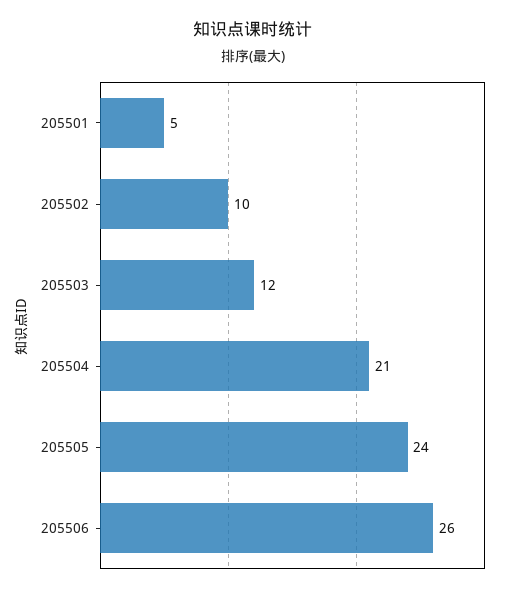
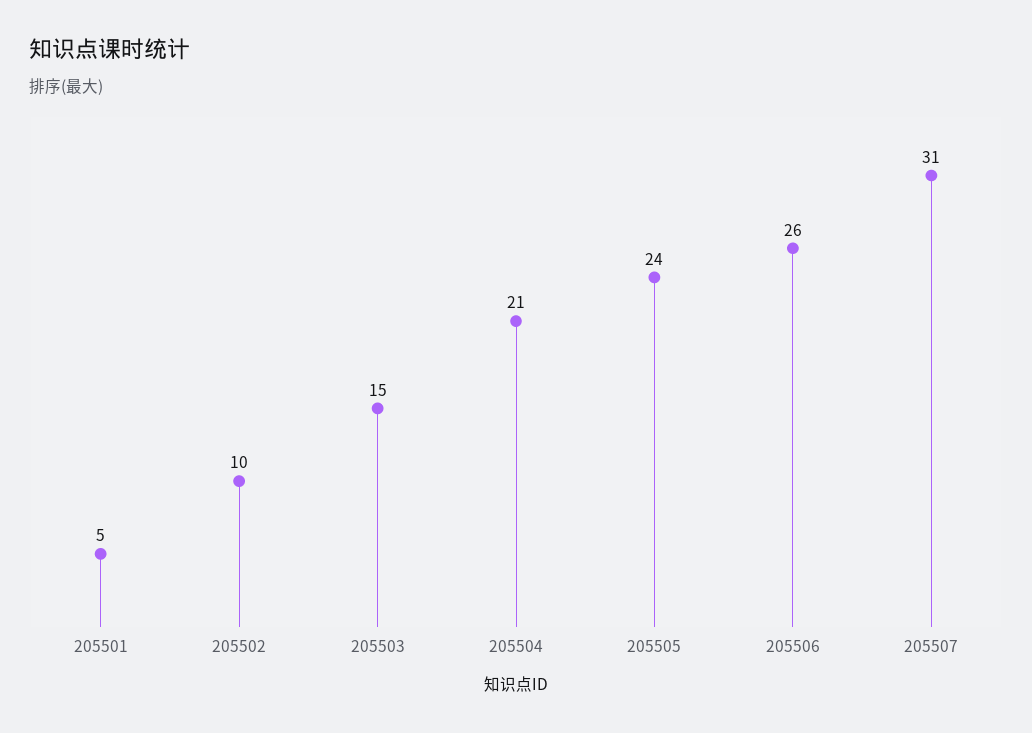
205503: 12 -> 15
205507: none -> 31

